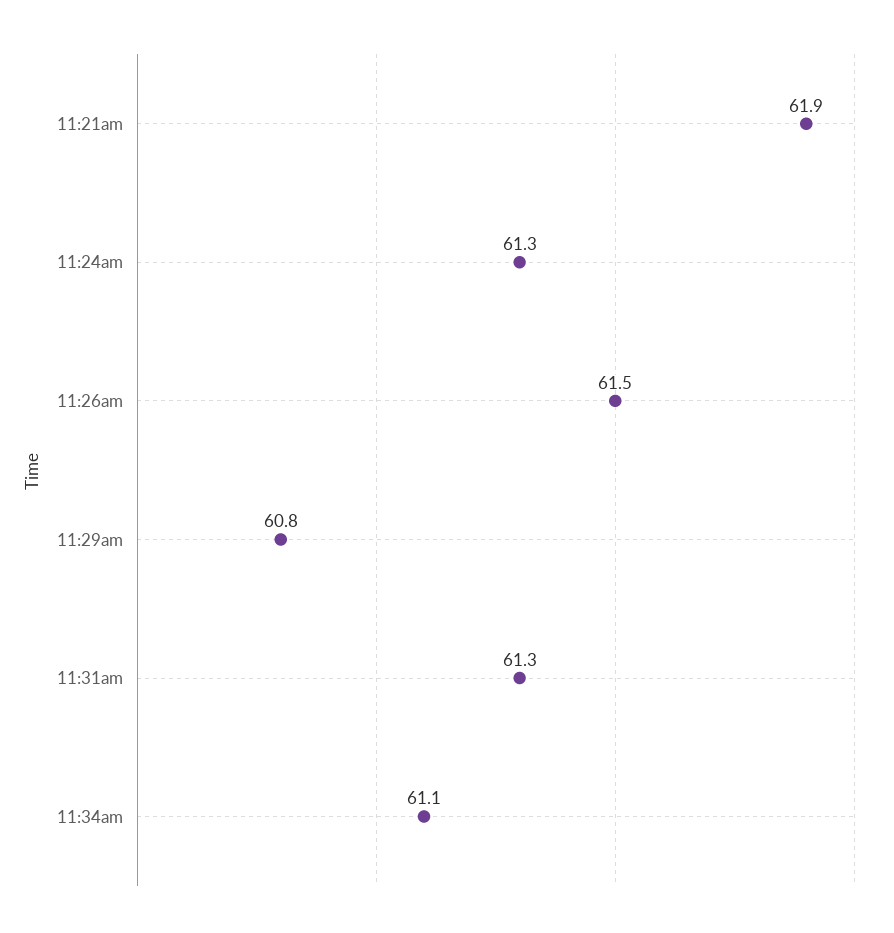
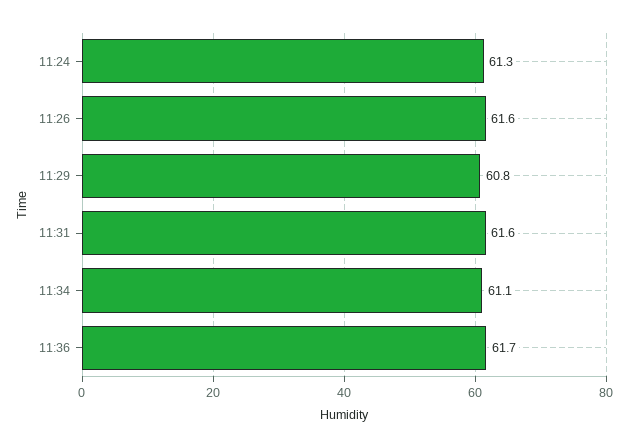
11:21am: 61.9 -> none
11:26am: 61.5 -> 61.6
11:31am: 61.3 -> 61.6
11:36: none -> 61.7

